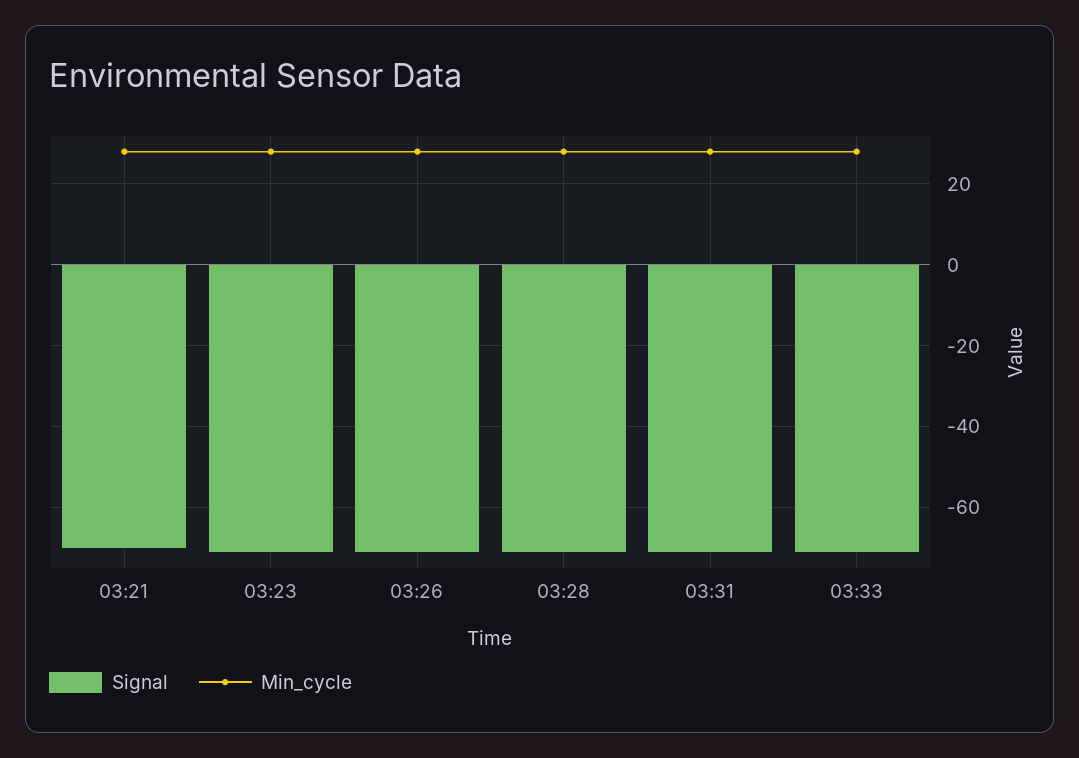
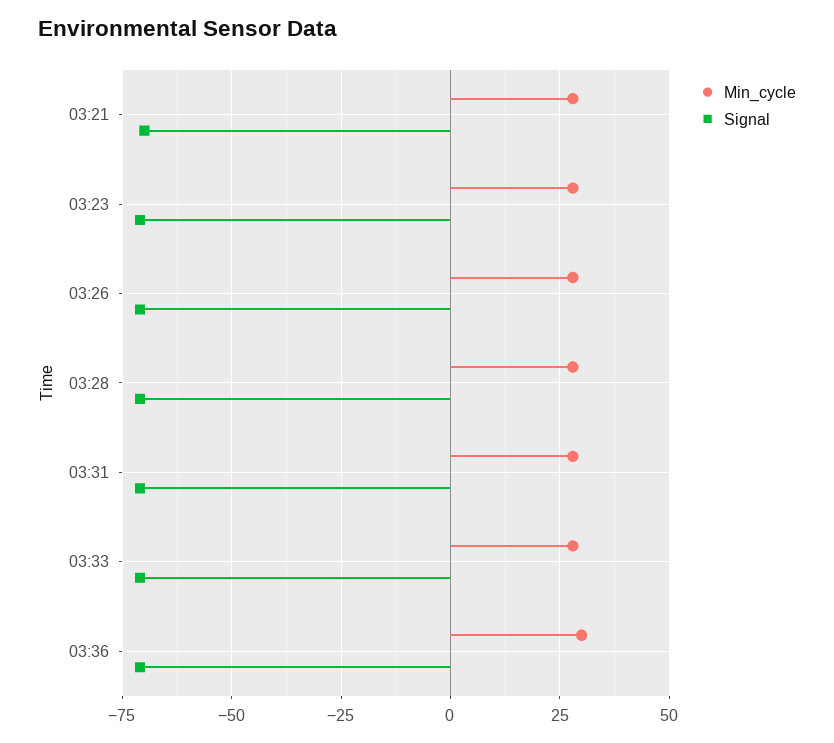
Min_cycle, 03:36: none -> 30
Signal, 03:36: none -> -70

